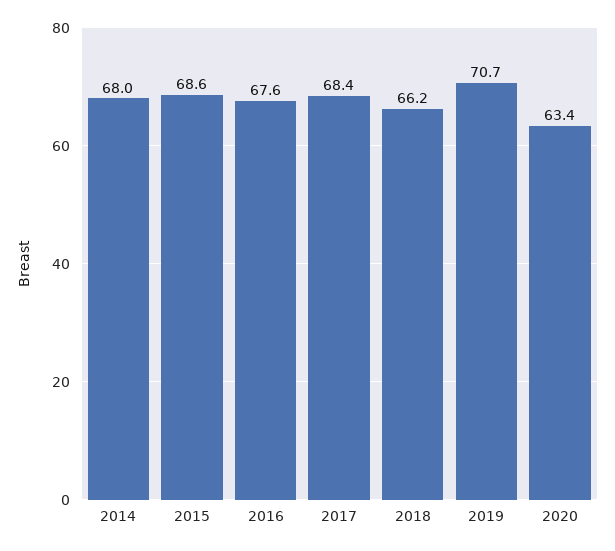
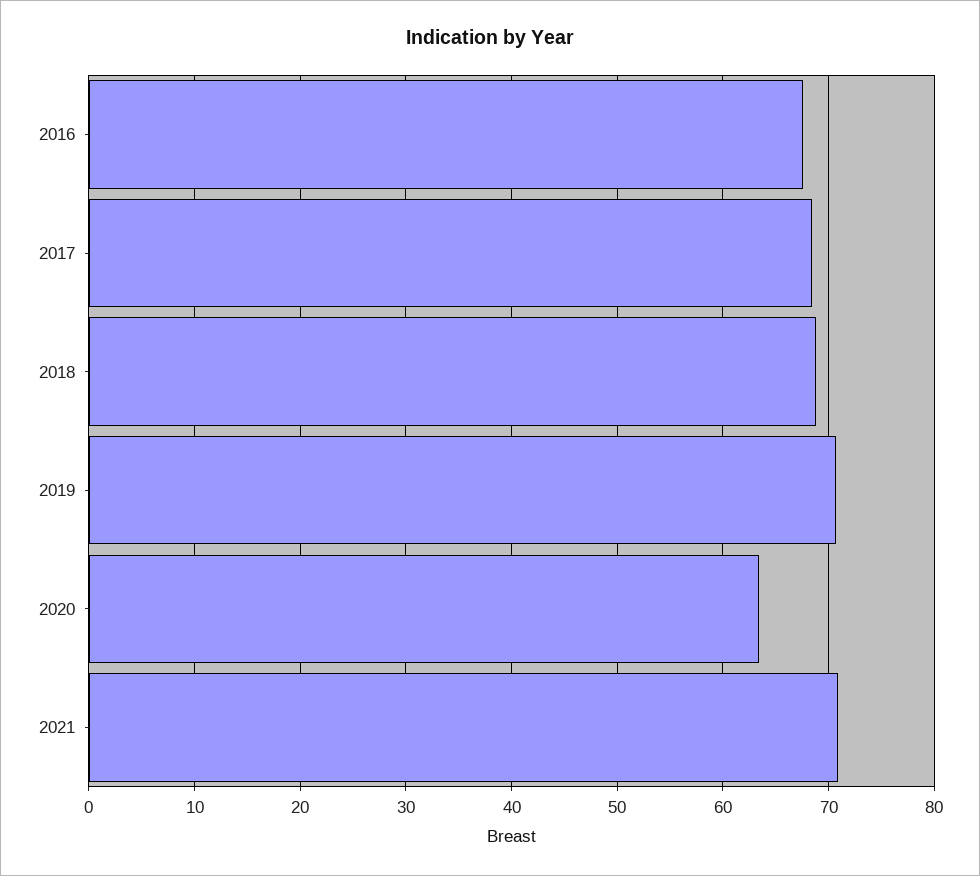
2014: 68 -> none
2015: 68.6 -> none
2018: 66.2 -> 69
2021: none -> 71

